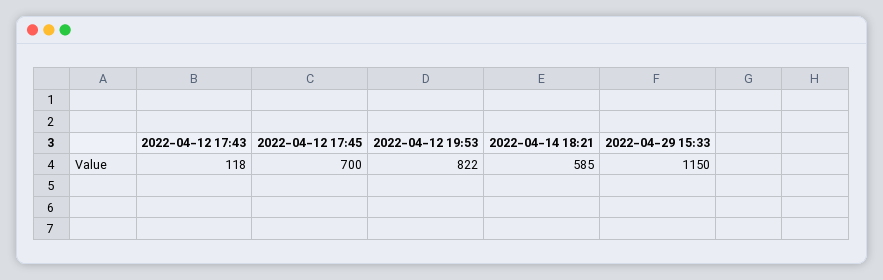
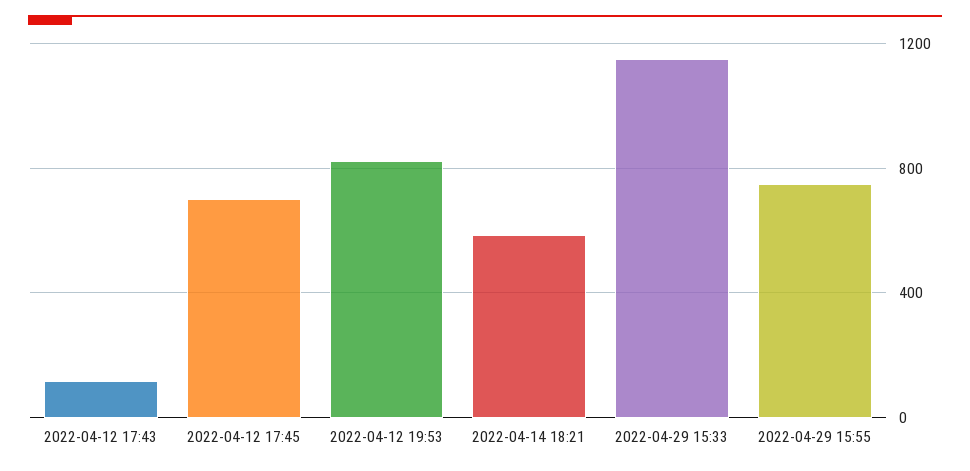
2022-04-29 15:55: none -> 750

